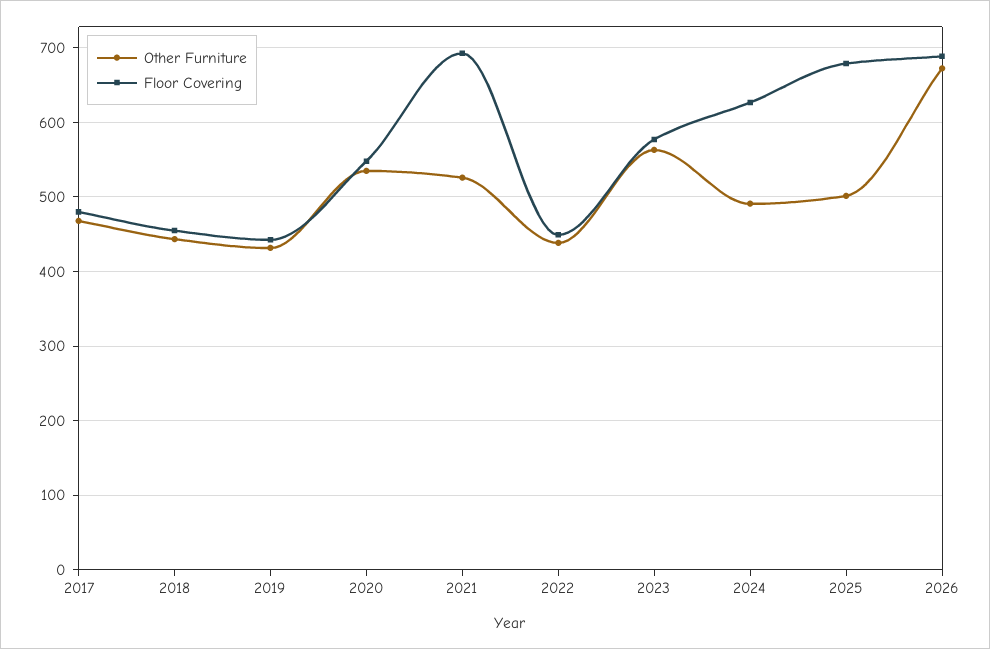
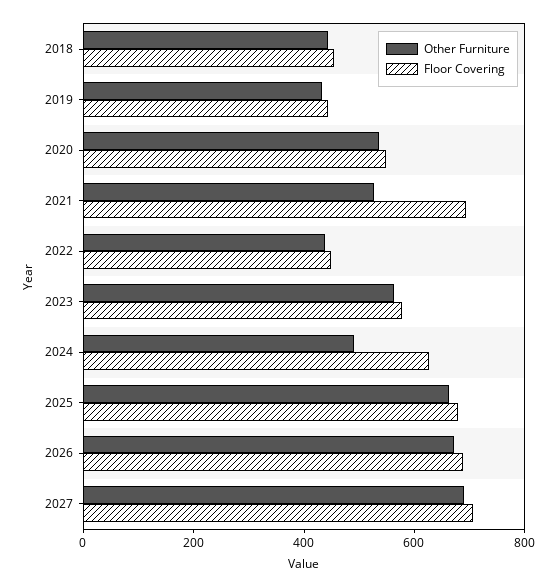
Other Furniture, 2017: 470 -> none
Floor Covering, 2017: 480 -> none
Other Furniture, 2025: 500 -> 650
Other Furniture, 2027: none -> 700
Floor Covering, 2027: none -> 700

